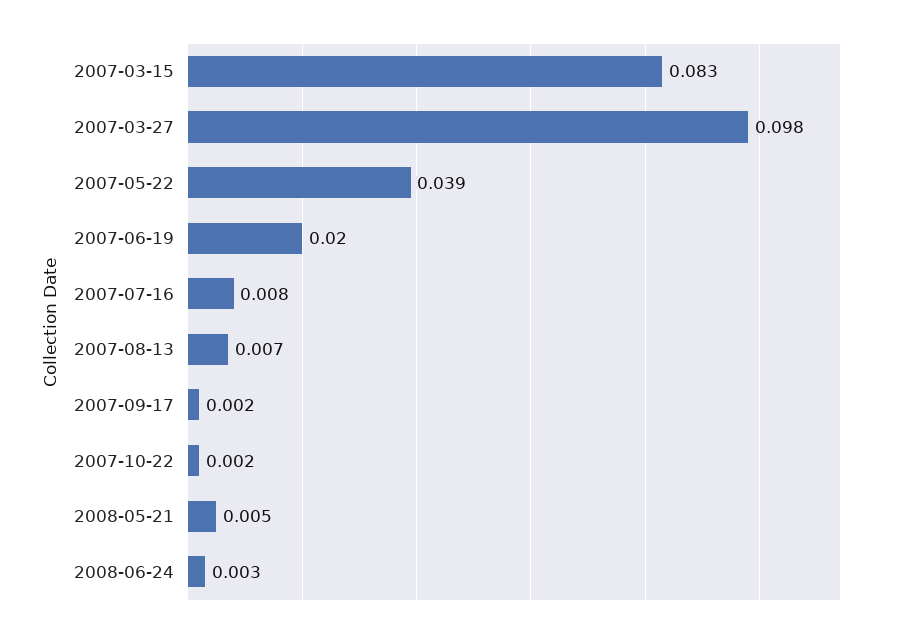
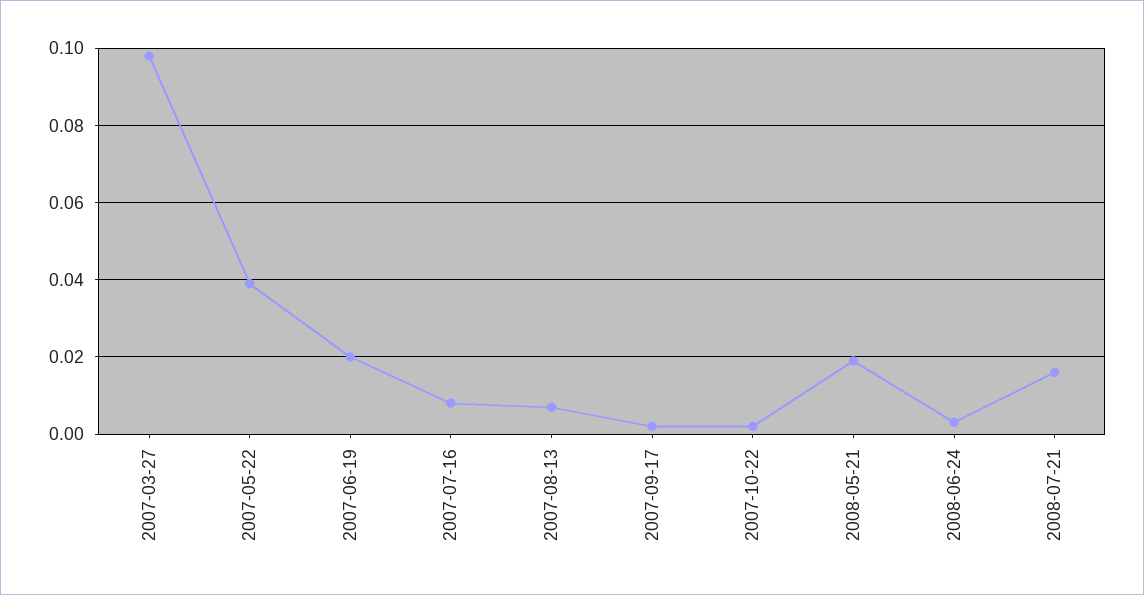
2007-03-15: 0.083 -> none
2008-05-21: 0.005 -> 0.02
2008-07-21: none -> 0.015

